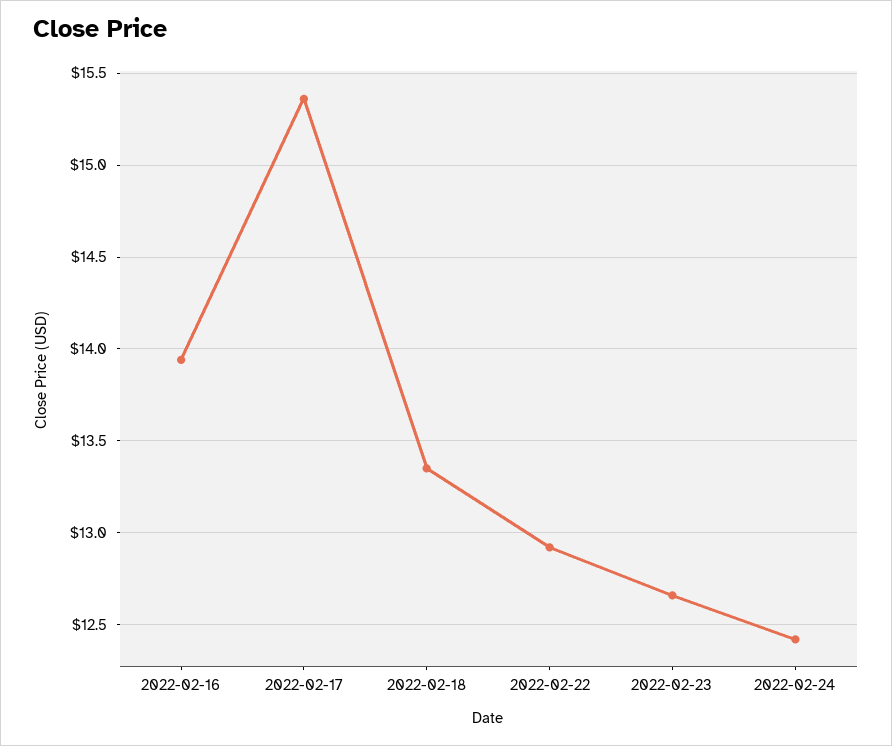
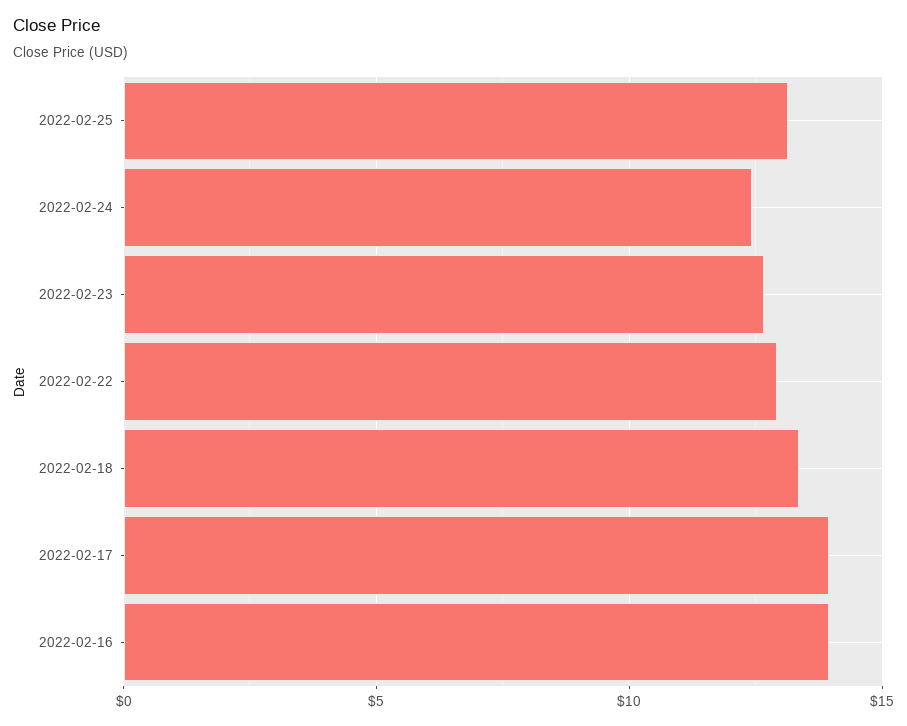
2022-02-17: 15.35 -> 14
2022-02-25: none -> 13

